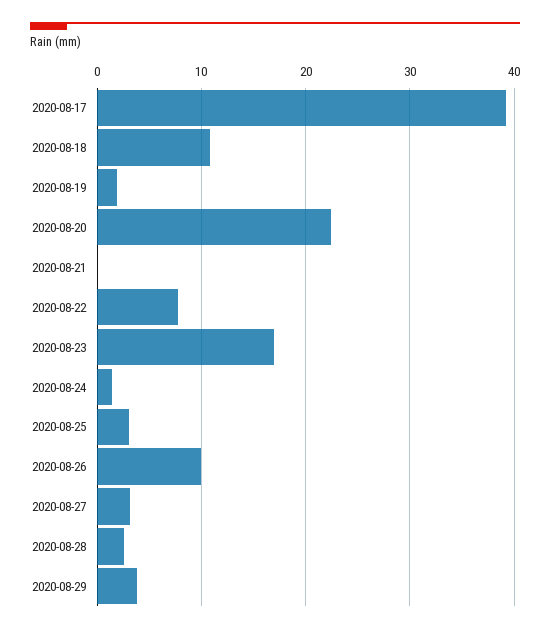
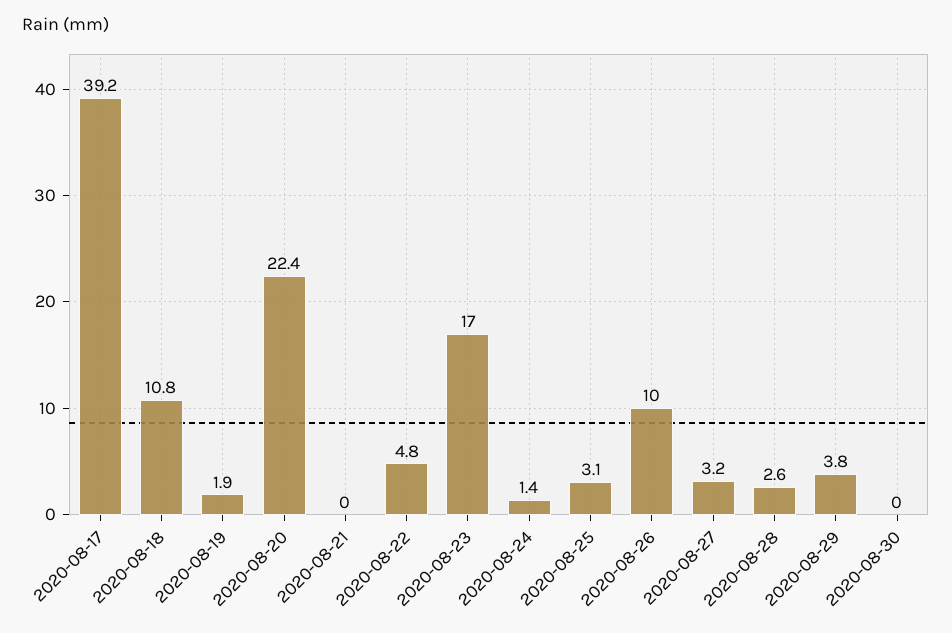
2020-08-22: 8 -> 4.8
2020-08-30: none -> 0

